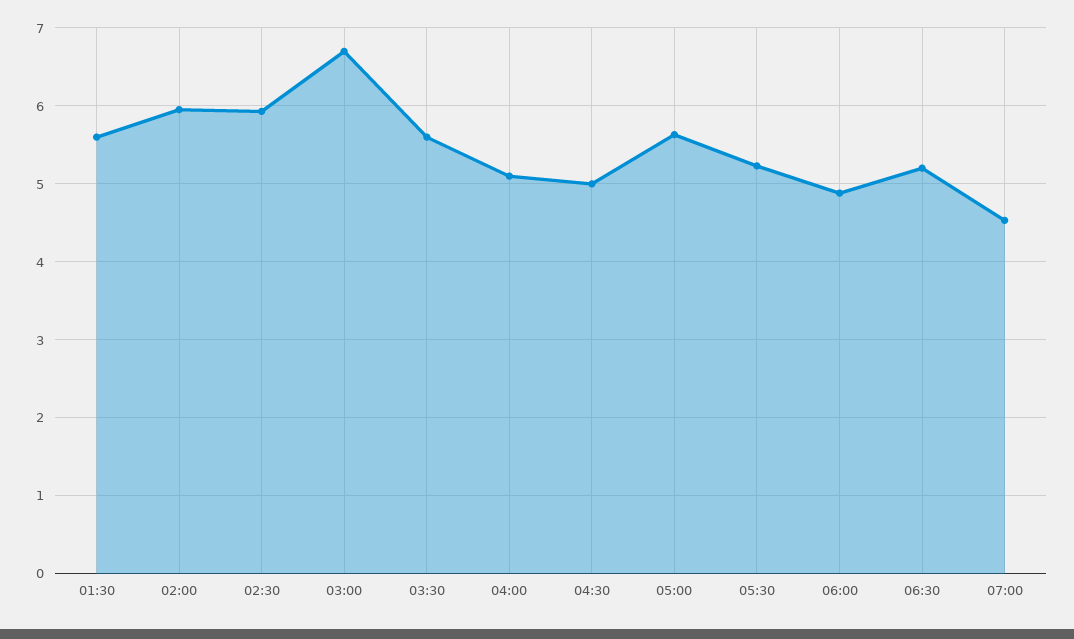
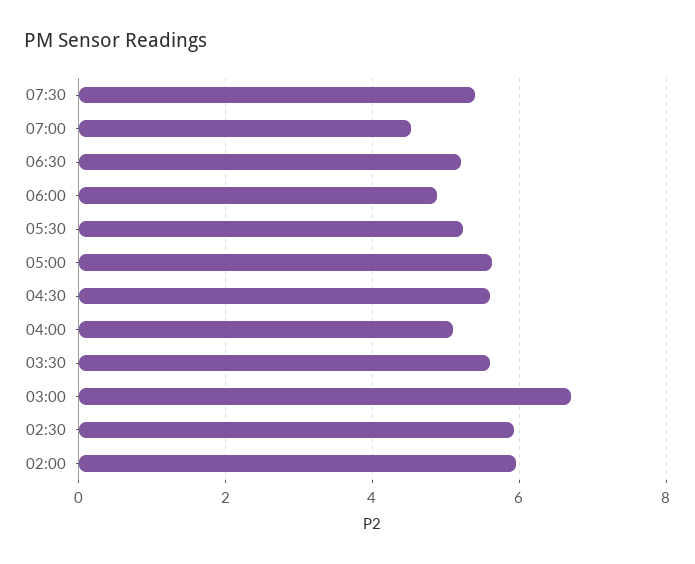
01:30: 5.6 -> none
04:30: 5 -> 5.6
07:30: none -> 5.4

